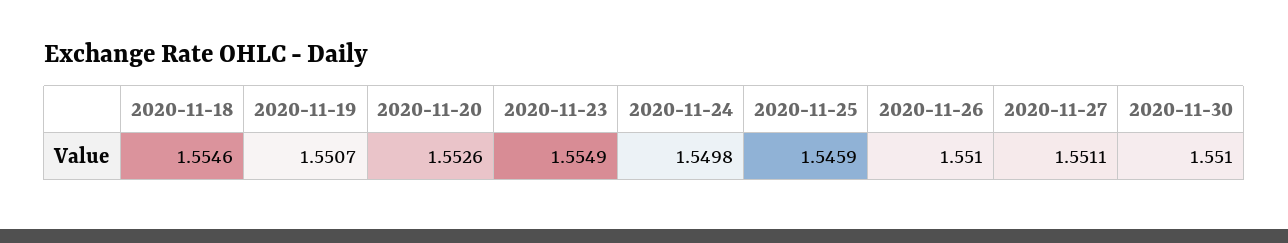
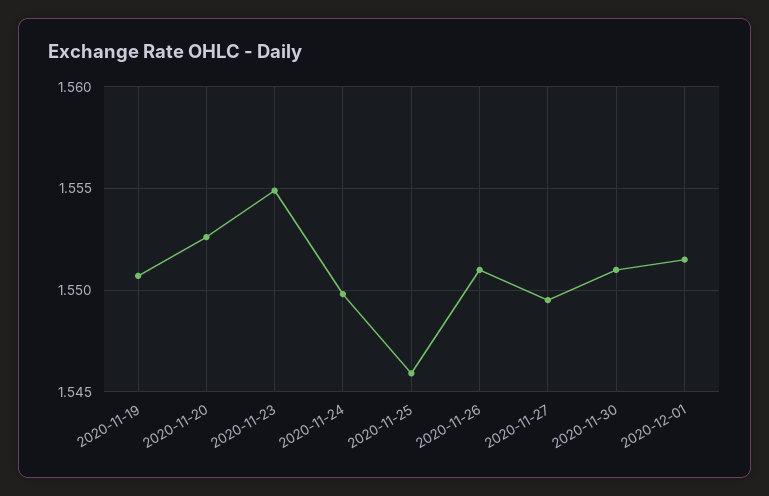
2020-11-18: 1.5546 -> none
2020-11-27: 1.5511 -> 1.5495
2020-12-01: none -> 1.5515

